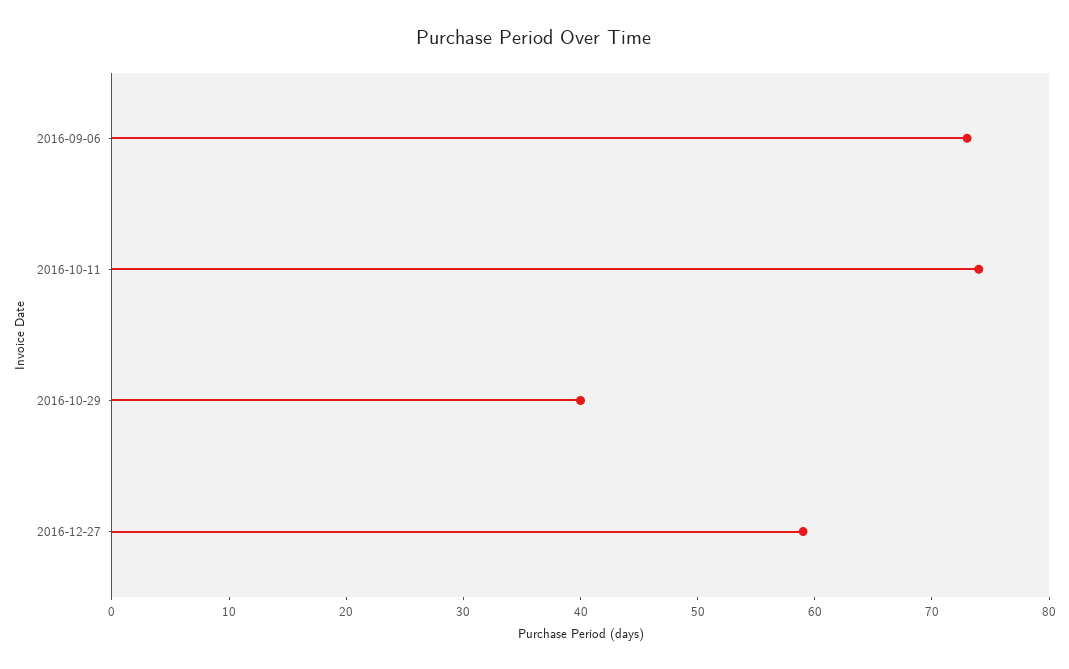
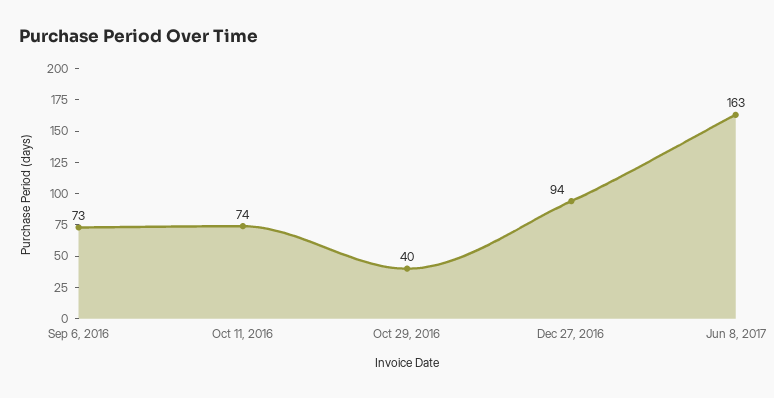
2016-12-27: 59 -> 94
Jun 8, 2017: none -> 163

